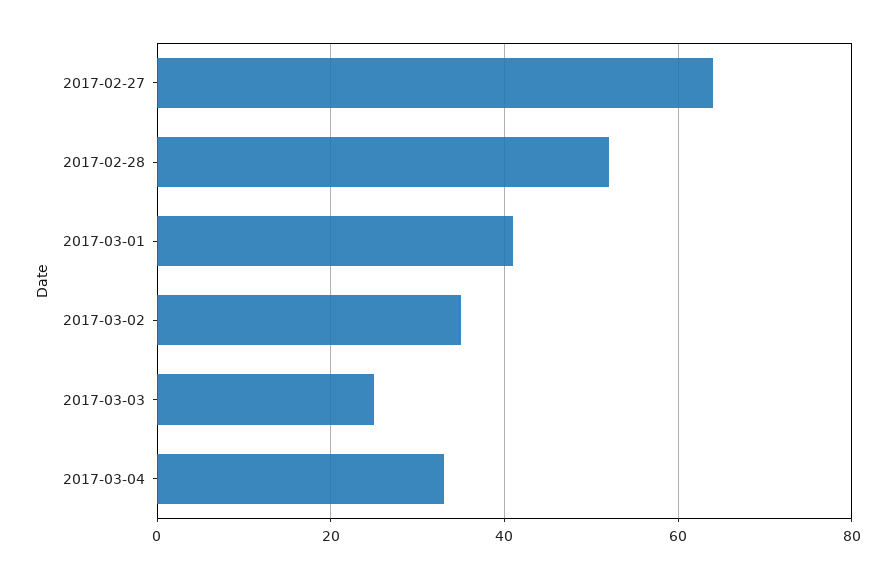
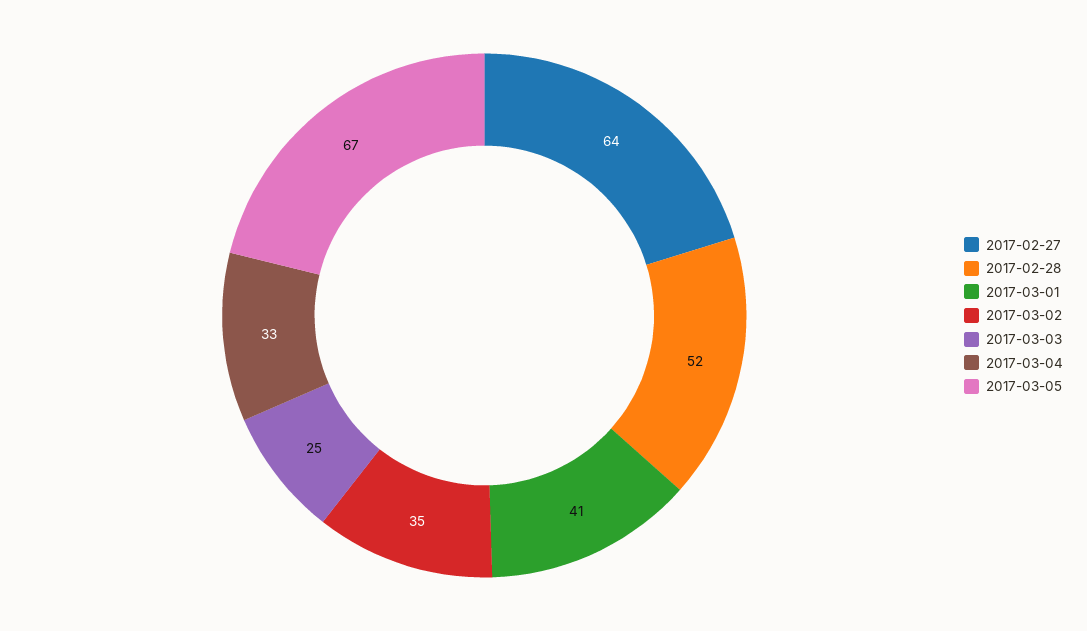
2017-03-05: none -> 67

